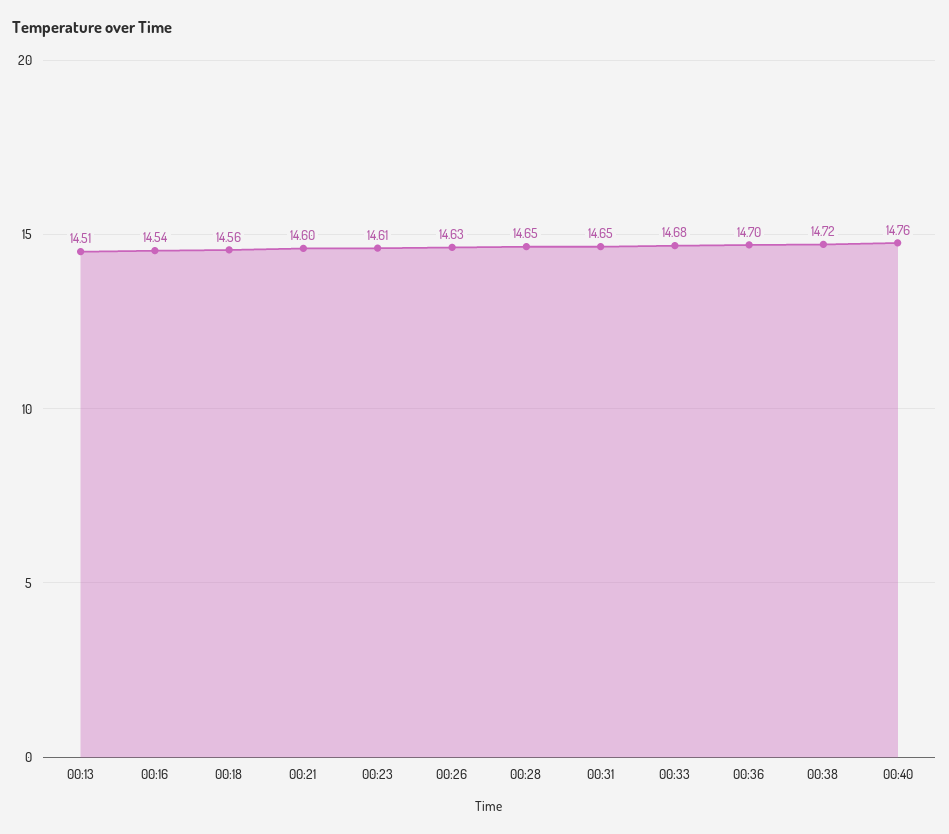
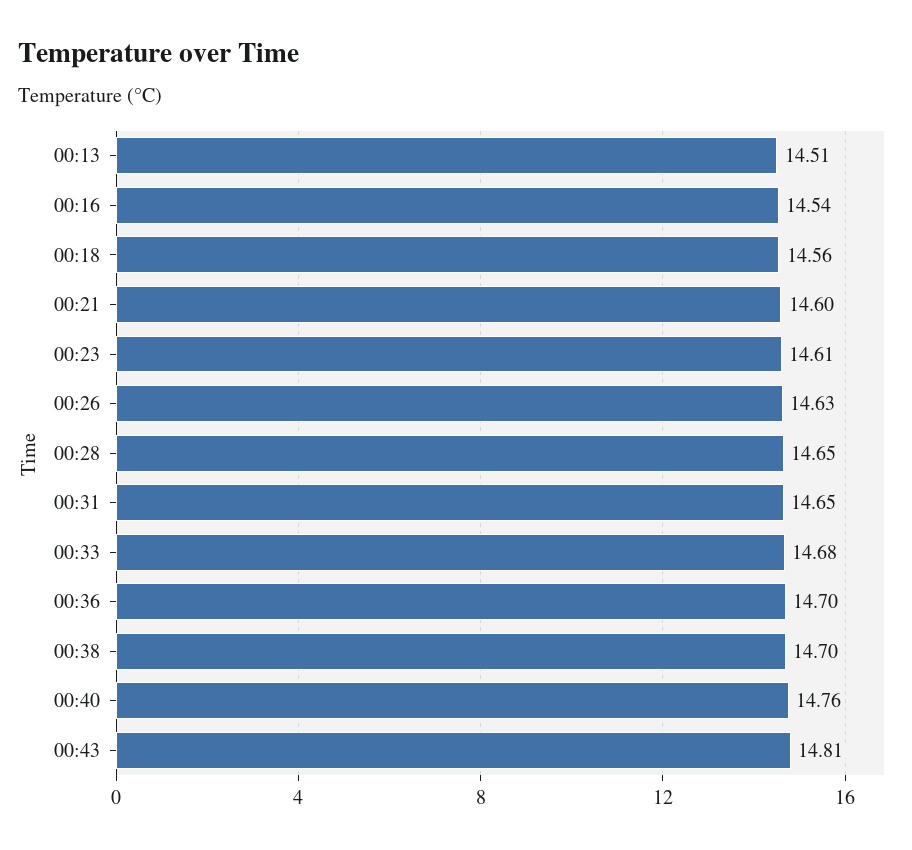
00:38: 14.72 -> 14.7
00:43: none -> 14.81

